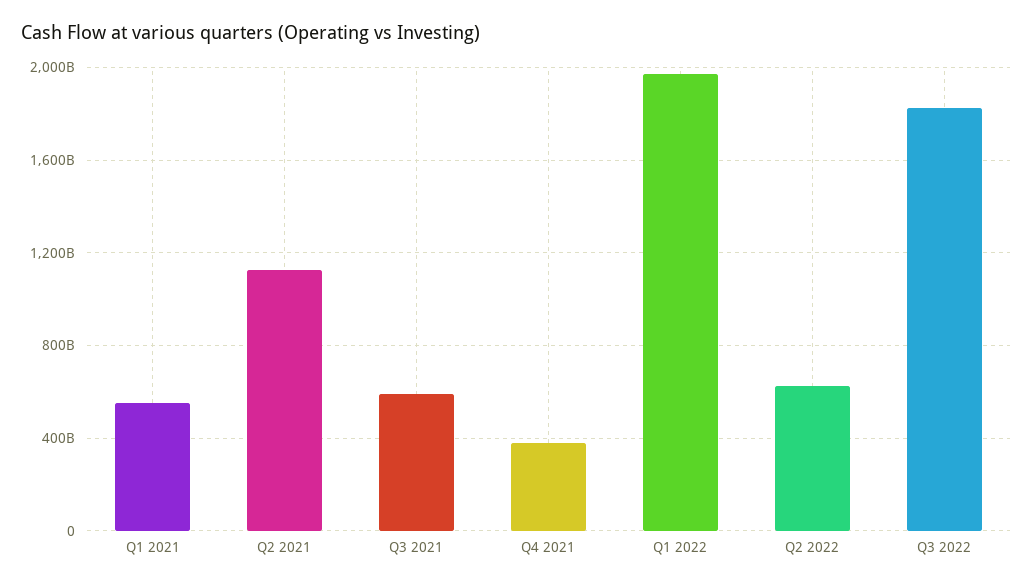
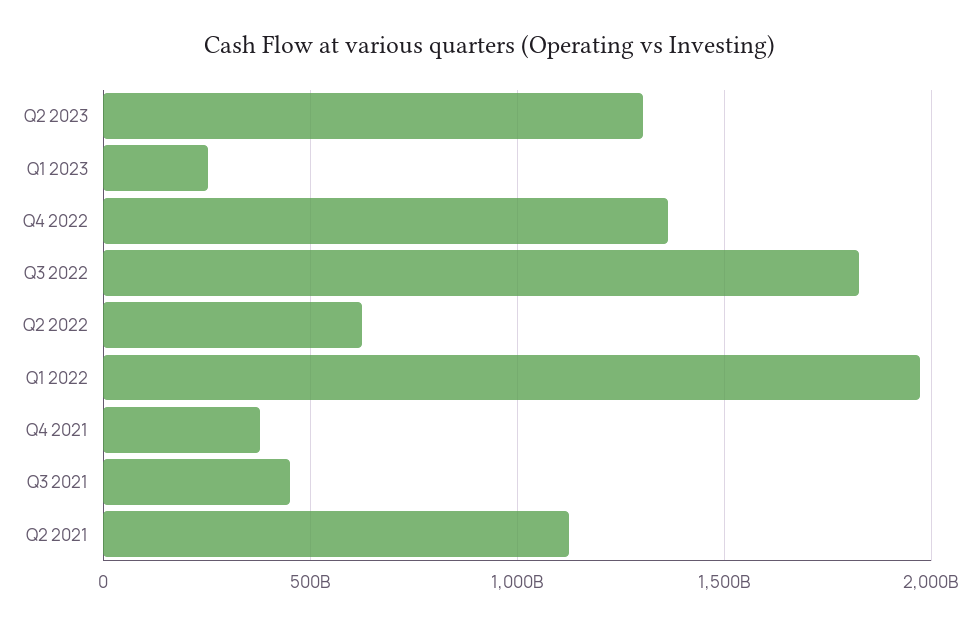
Q1 2021: 550000000000 -> none
Q3 2021: 600000000000 -> 450000000000
Q2 2023: none -> 1300000000000
Q1 2023: none -> 250000000000
Q4 2022: none -> 1350000000000

